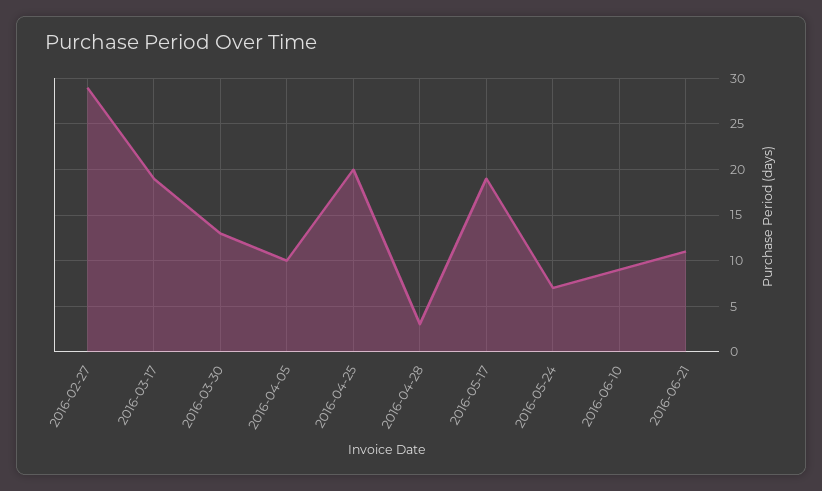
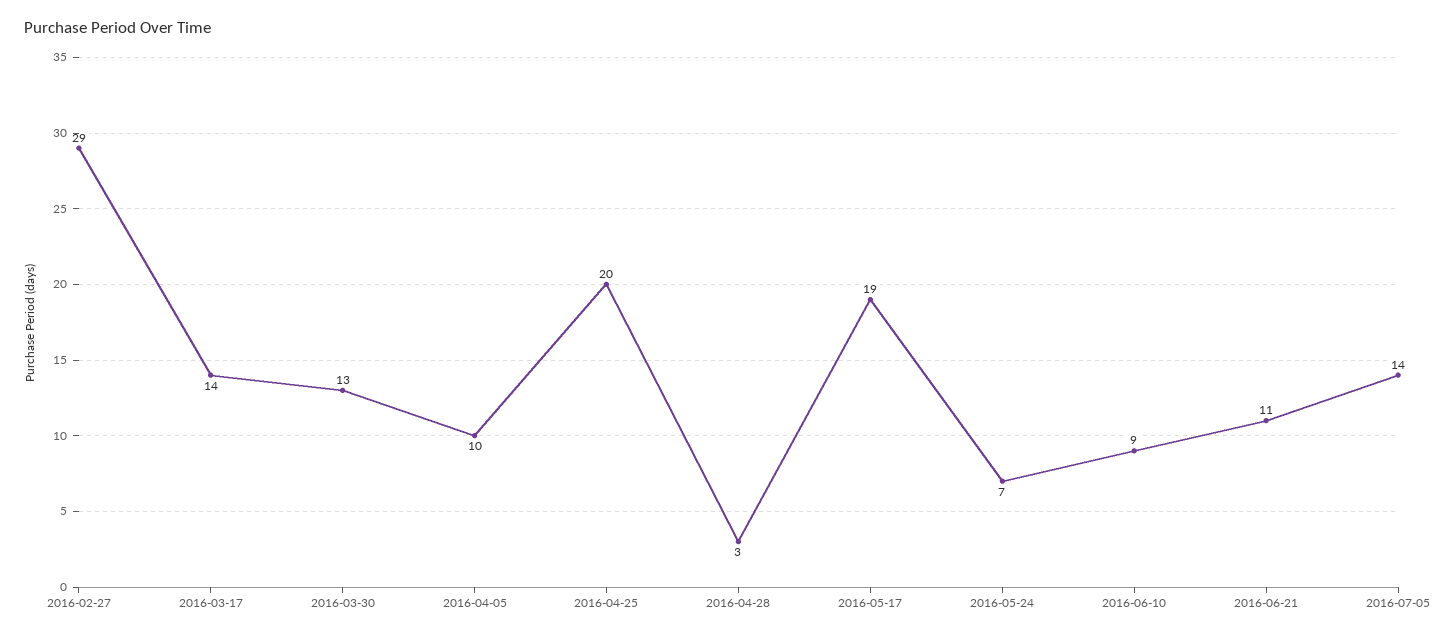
2016-03-17: 19 -> 14
2016-07-05: none -> 14

